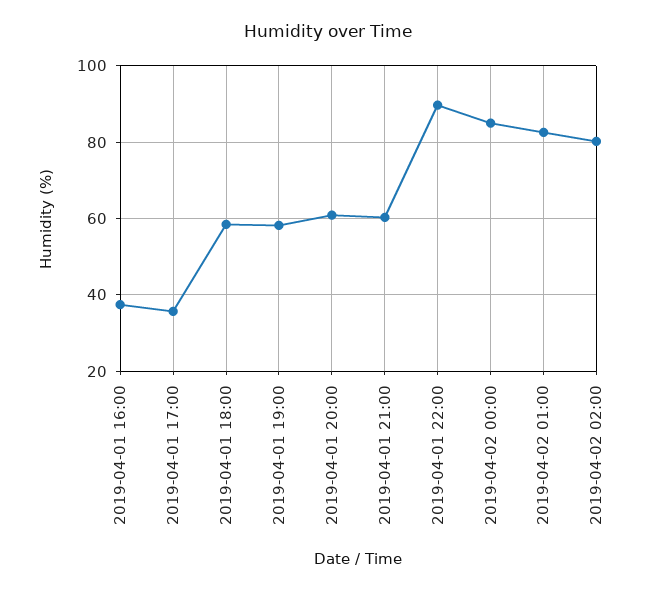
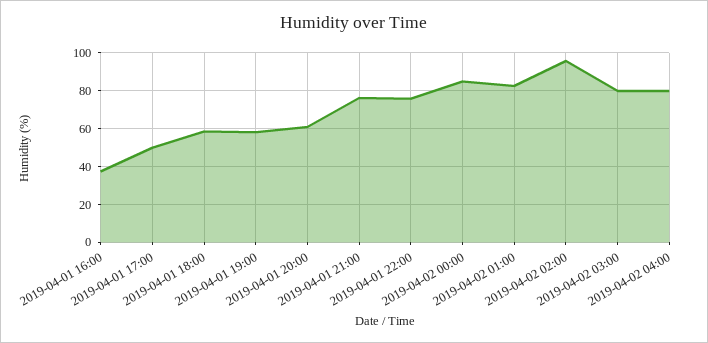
2019-04-01 17:00: 36 -> 50
2019-04-01 21:00: 60 -> 75
2019-04-01 22:00: 90 -> 75
2019-04-02 02:00: 80 -> 95
2019-04-02 03:00: none -> 80
2019-04-02 04:00: none -> 80

